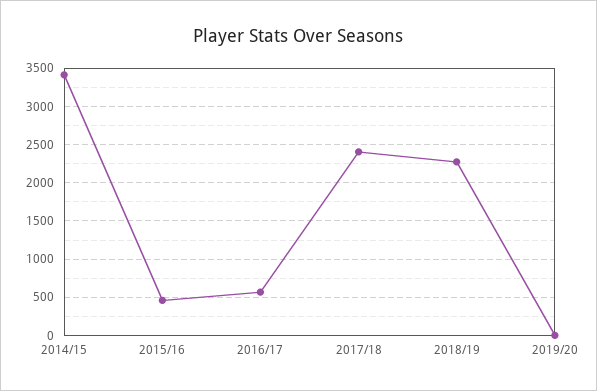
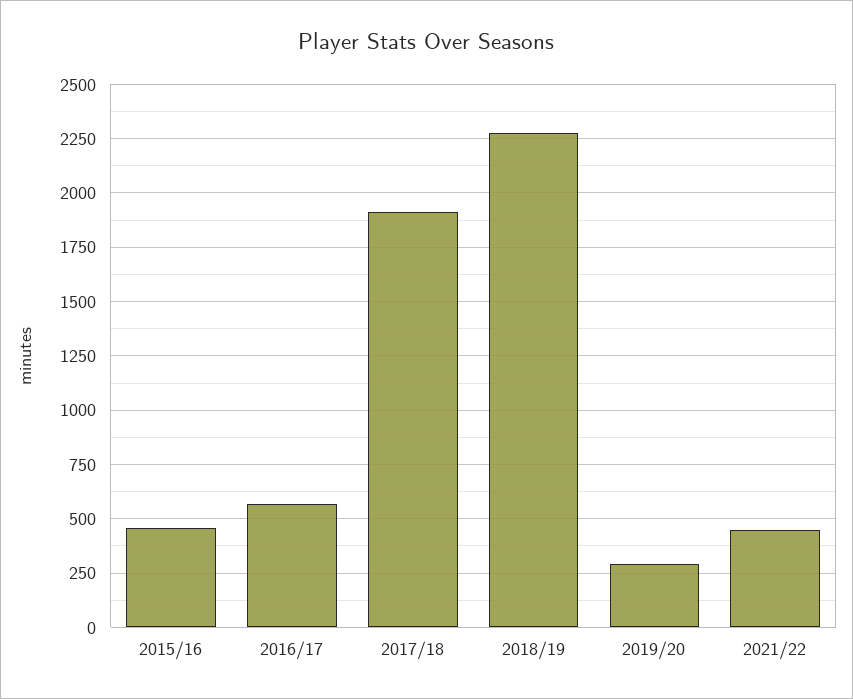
2014/15: 3400 -> none
2017/18: 2400 -> 1900
2019/20: 0 -> 300
2021/22: none -> 450

